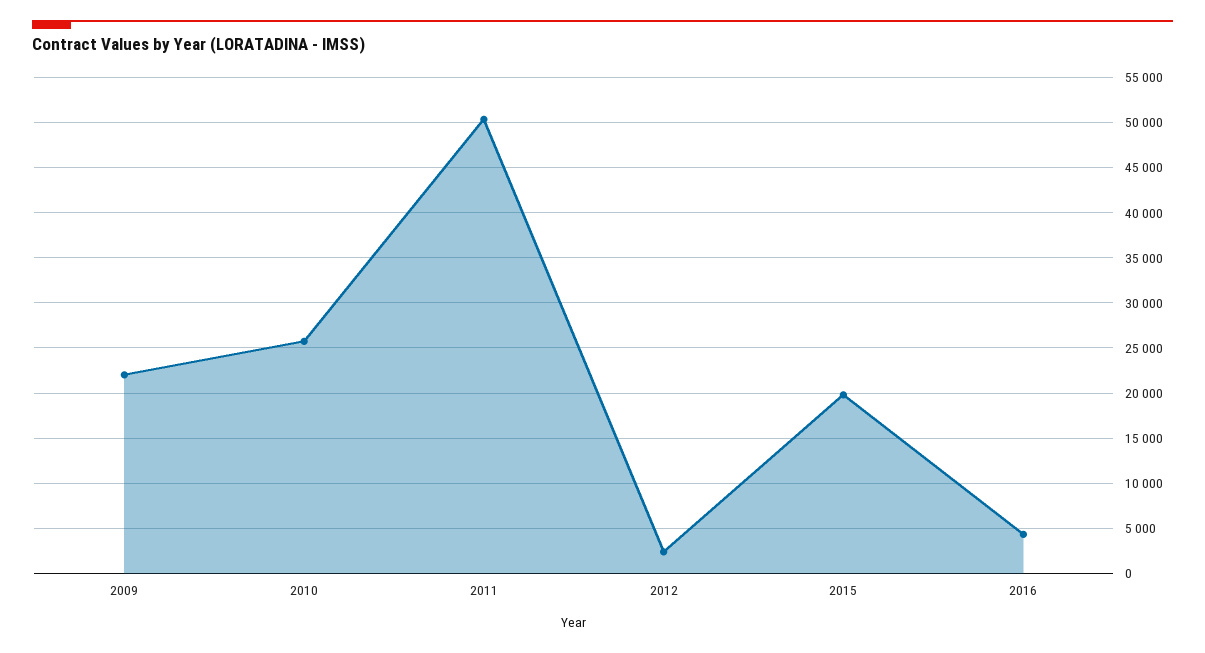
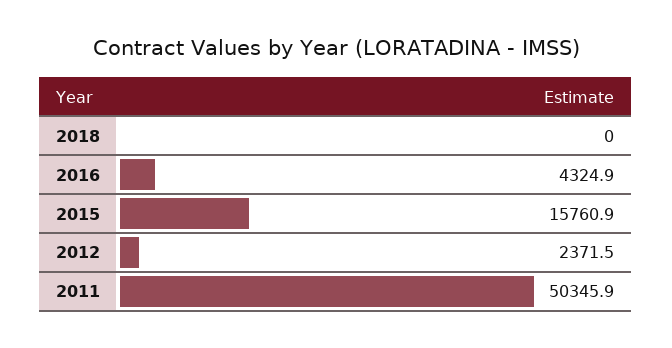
2009: 22000 -> none
2010: 26000 -> none
2015: 20000 -> 15760.9
2018: none -> 0

